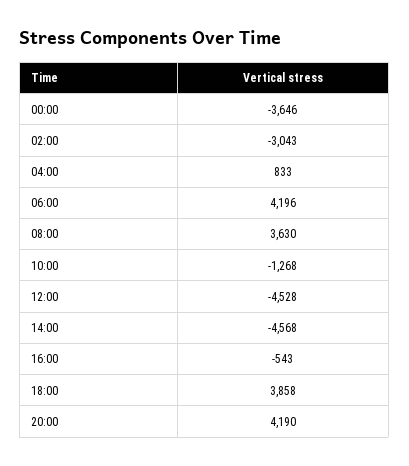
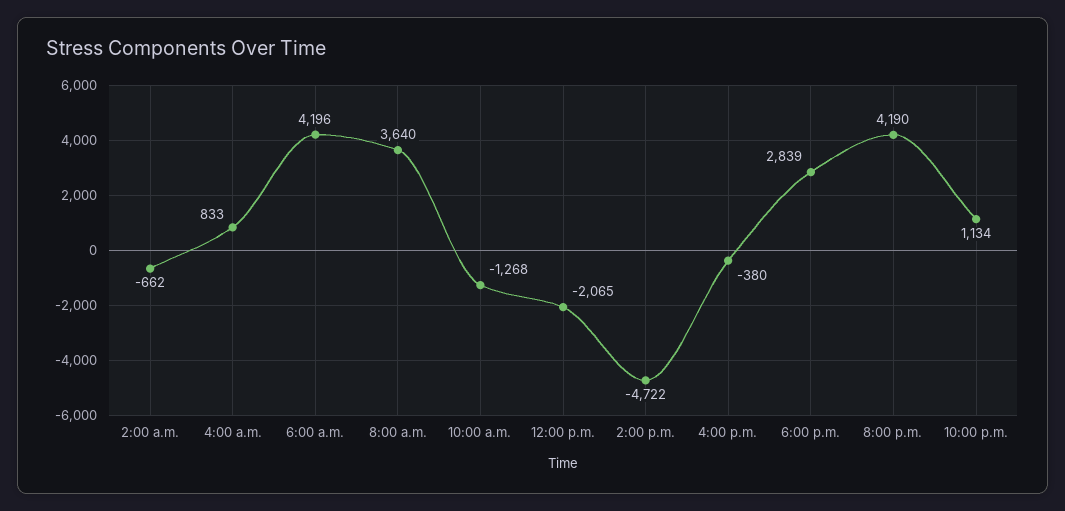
00:00: -3646 -> none
02:00: -3043 -> -662
08:00: 3630 -> 3640
12:00: -4528 -> -2065
14:00: -4568 -> -4722
16:00: -543 -> -380
18:00: 3858 -> 2839
10:00 p.m.: none -> 1134

